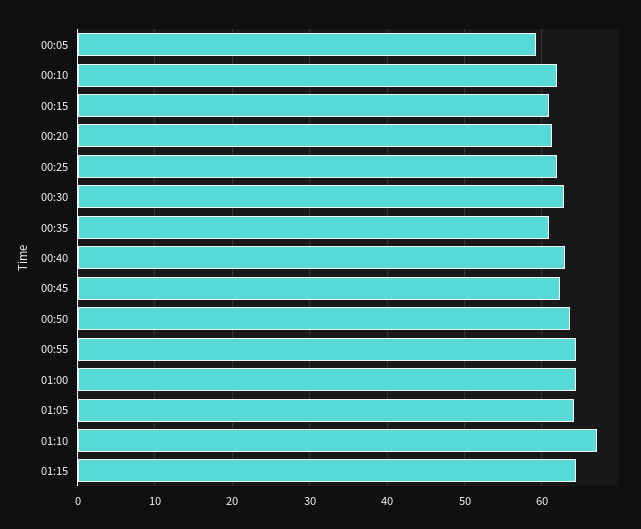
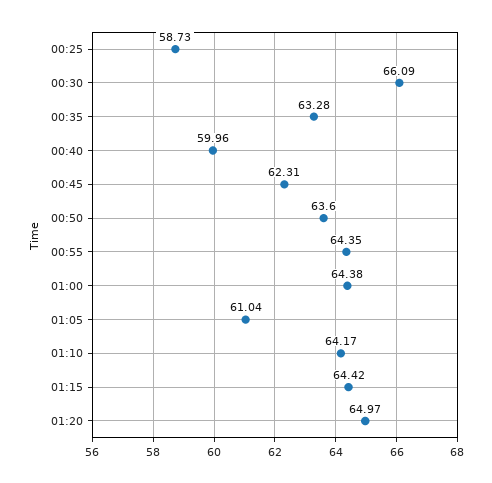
00:05: 59 -> none
00:10: 62 -> none
00:15: 61 -> none
00:20: 61 -> none
00:25: 62 -> 58.73
00:30: 63 -> 66.09
00:35: 61 -> 63.28
00:40: 63 -> 59.96
01:05: 64 -> 61.04
01:10: 67 -> 64.17
01:20: none -> 64.97

